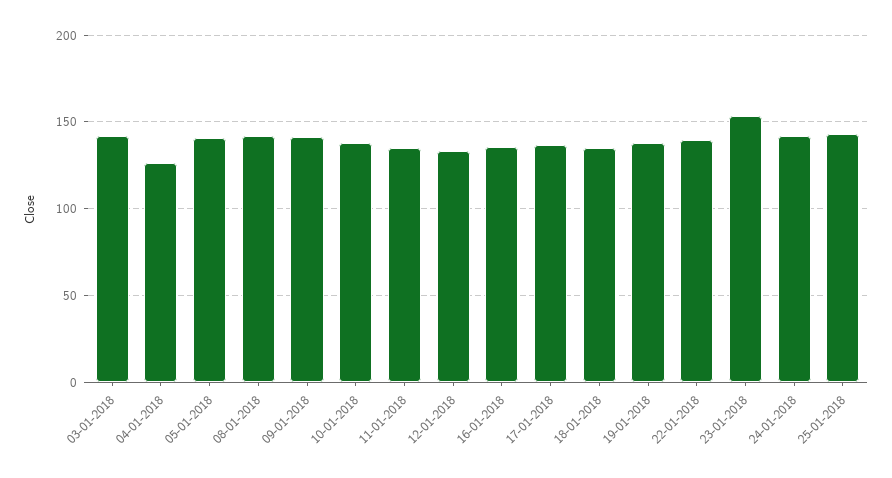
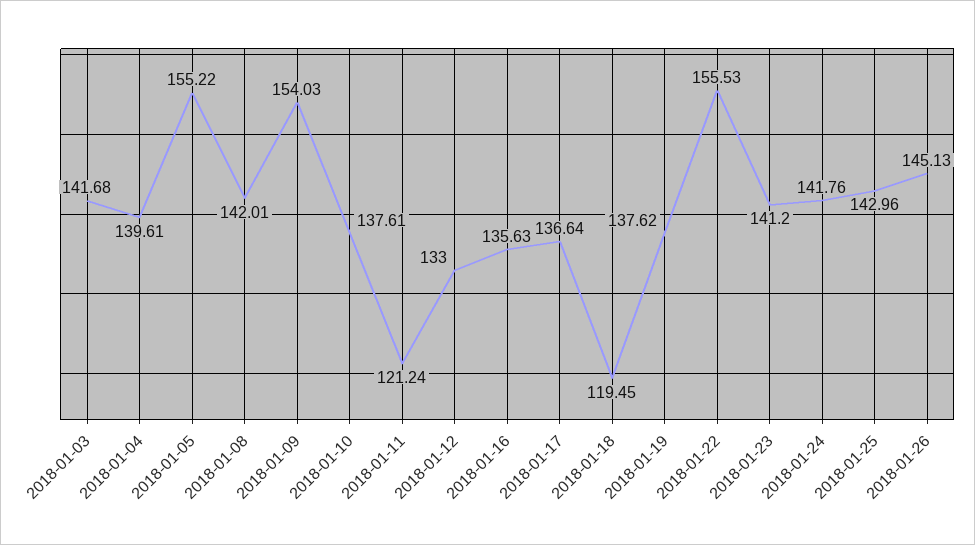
04-01-2018: 125 -> 139.61
05-01-2018: 140 -> 155.22
09-01-2018: 140 -> 154.03
11-01-2018: 135 -> 121.24
18-01-2018: 135 -> 119.45
22-01-2018: 140 -> 155.53
23-01-2018: 155 -> 141.2
2018-01-26: none -> 145.13

